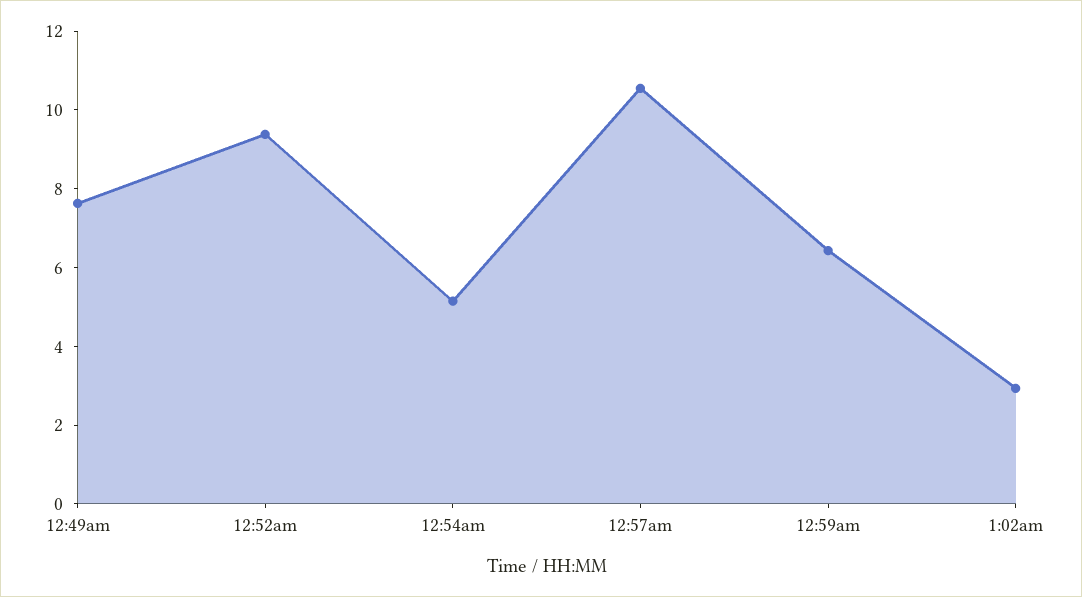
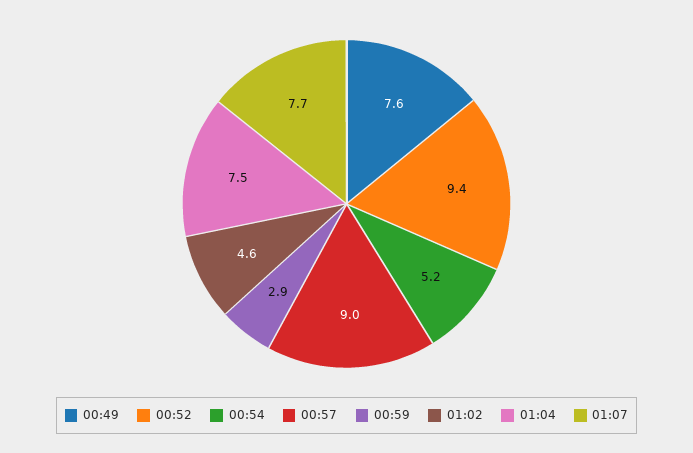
12:57am: 10.5 -> 9
12:59am: 6.5 -> 2.9
1:02am: 3 -> 4.6
01:04: none -> 7.5
01:07: none -> 7.7

